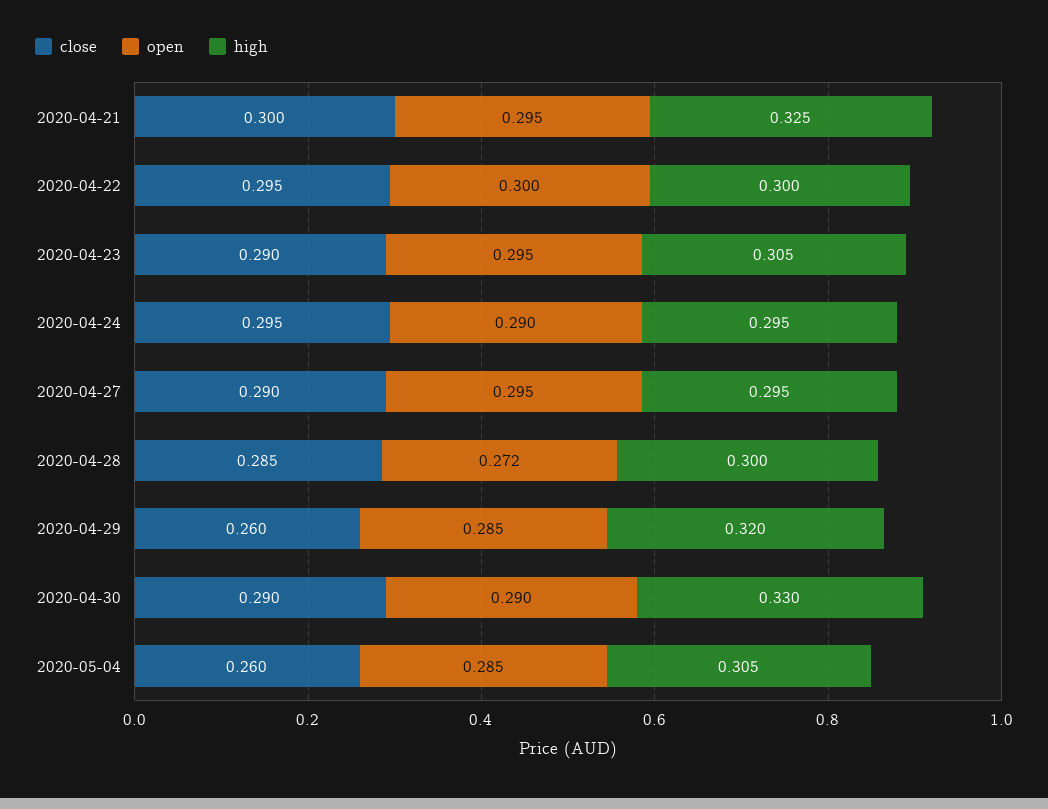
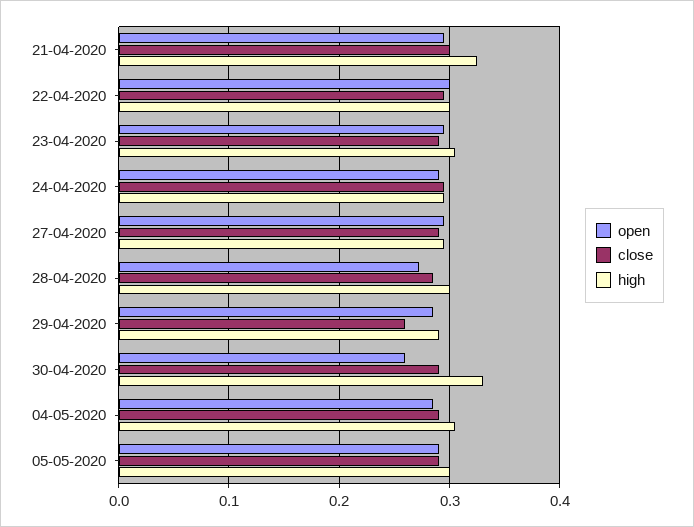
high, 2020-04-29: 0.32 -> 0.29
open, 2020-04-30: 0.29 -> 0.26
close, 2020-05-04: 0.26 -> 0.29
open, 05-05-2020: none -> 0.29
close, 05-05-2020: none -> 0.29
high, 05-05-2020: none -> 0.3

